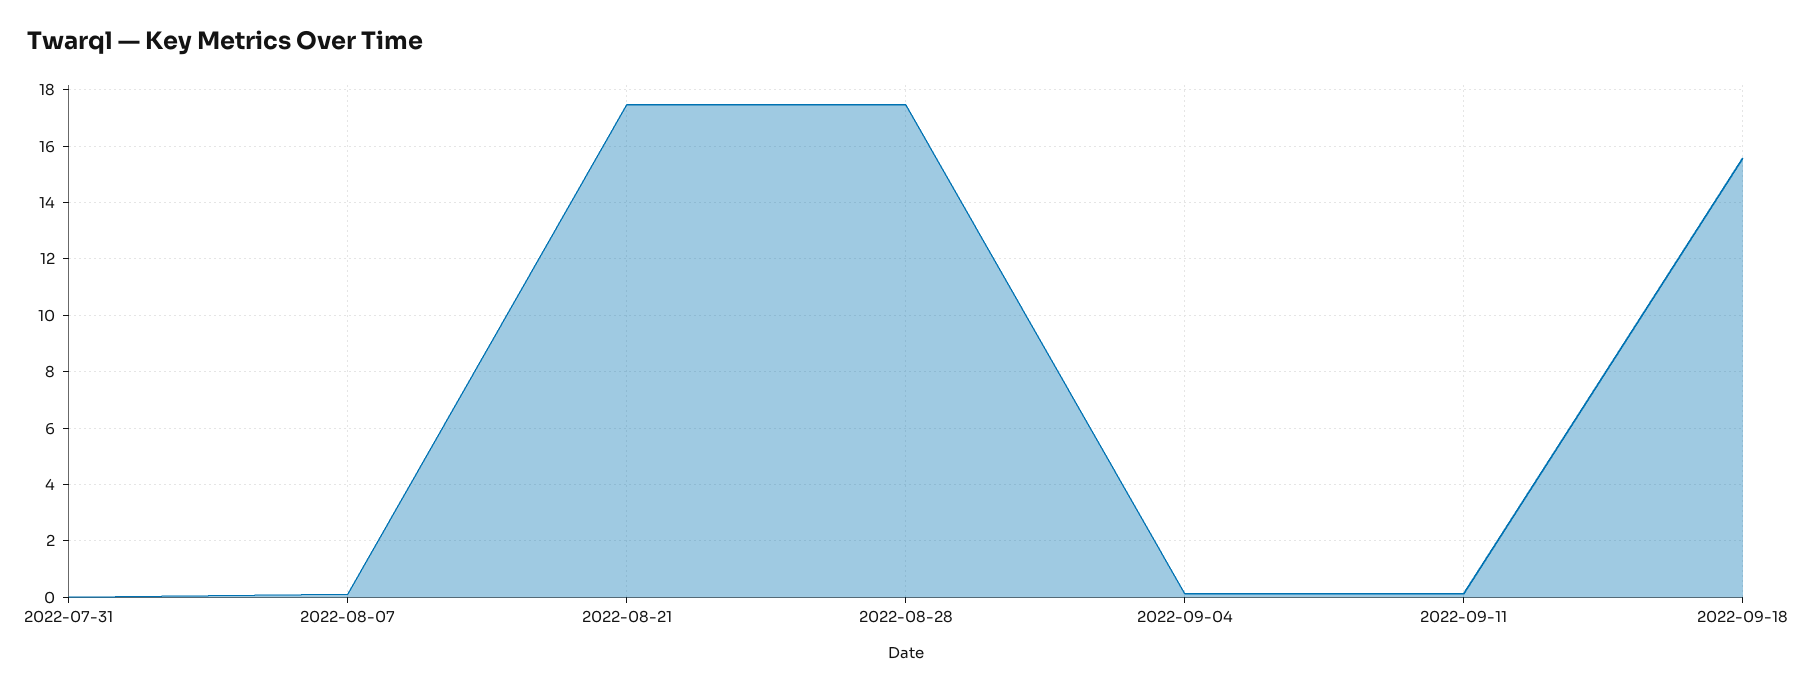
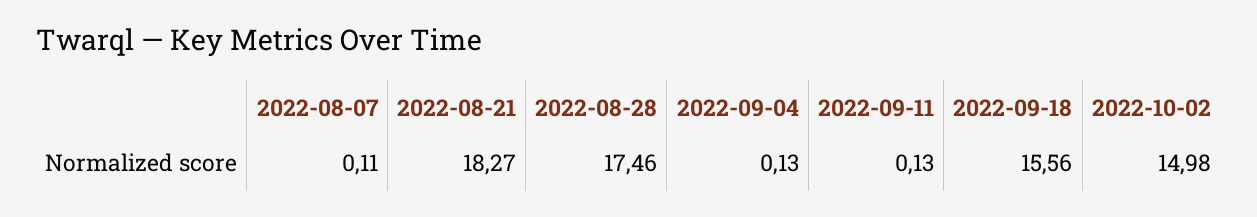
2022-07-31: 0 -> none
2022-08-21: 17.5 -> 18.27
2022-10-02: none -> 14.98

